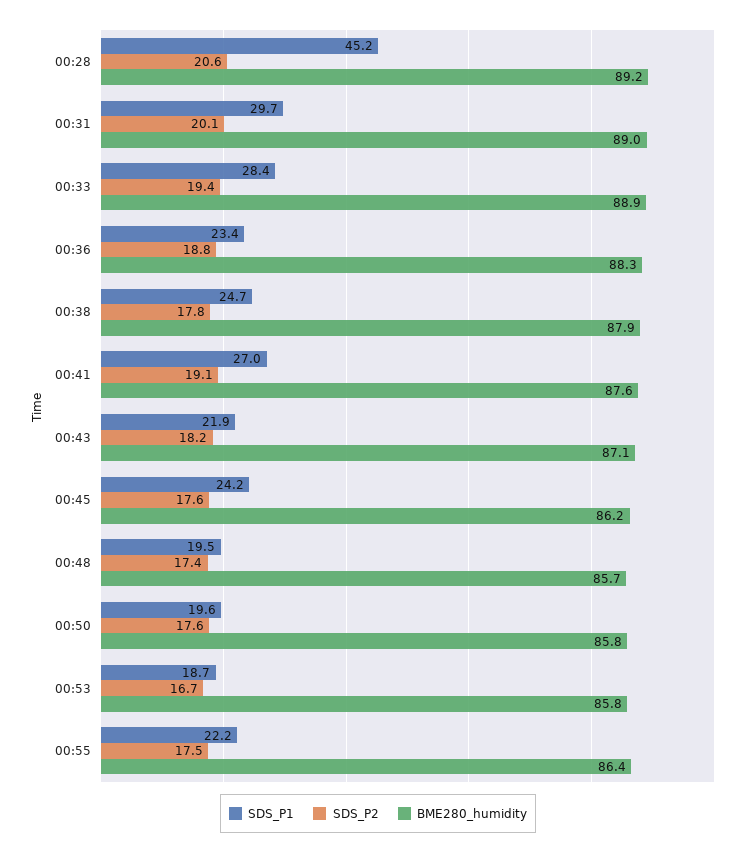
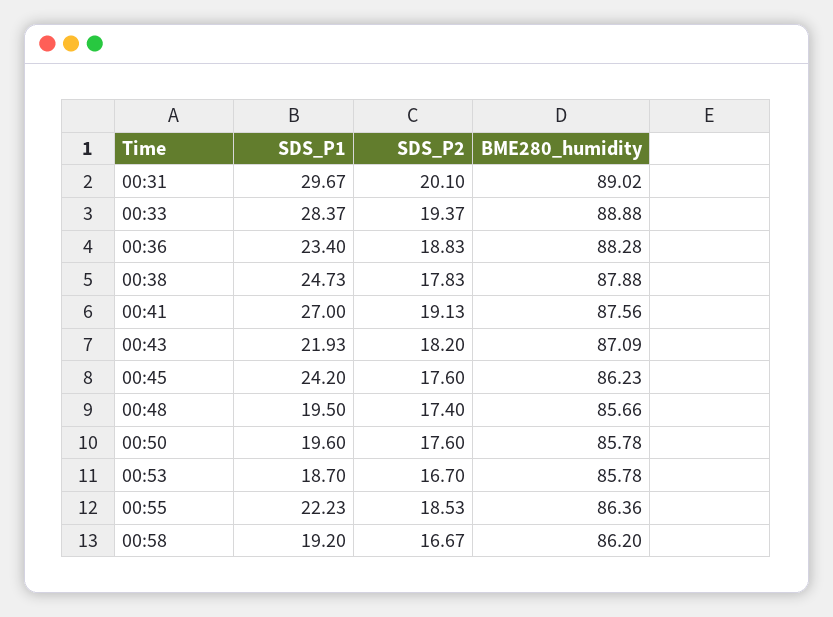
SDS_P1, 00:28: 45.2 -> none
SDS_P2, 00:28: 20.6 -> none
BME280_humidity, 00:28: 89.2 -> none
SDS_P2, 00:55: 17.5 -> 18.53
SDS_P1, 00:58: none -> 19.2
SDS_P2, 00:58: none -> 16.67
BME280_humidity, 00:58: none -> 86.2

